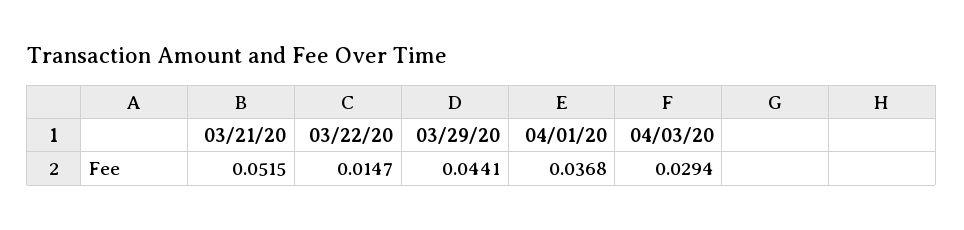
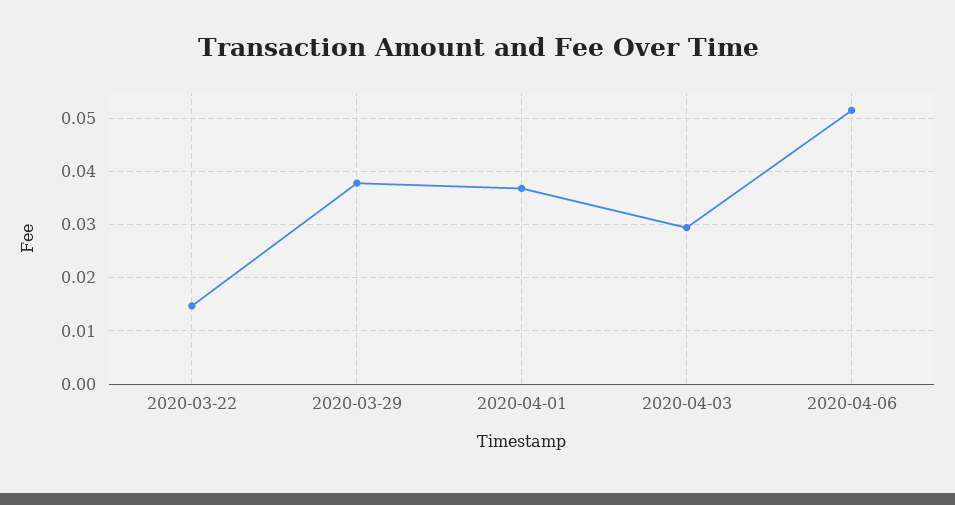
03/21/20: 0.0515 -> none
03/29/20: 0.0441 -> 0.038
2020-04-06: none -> 0.052

